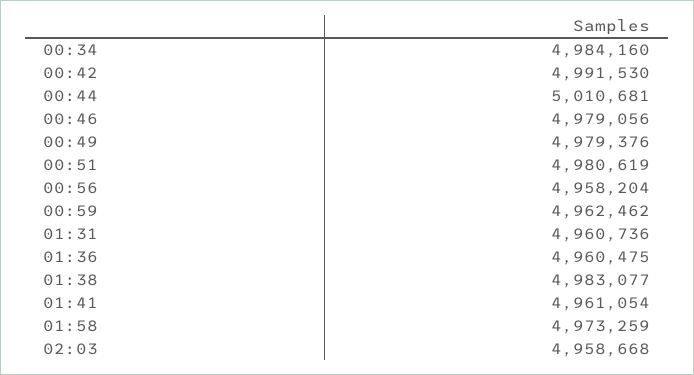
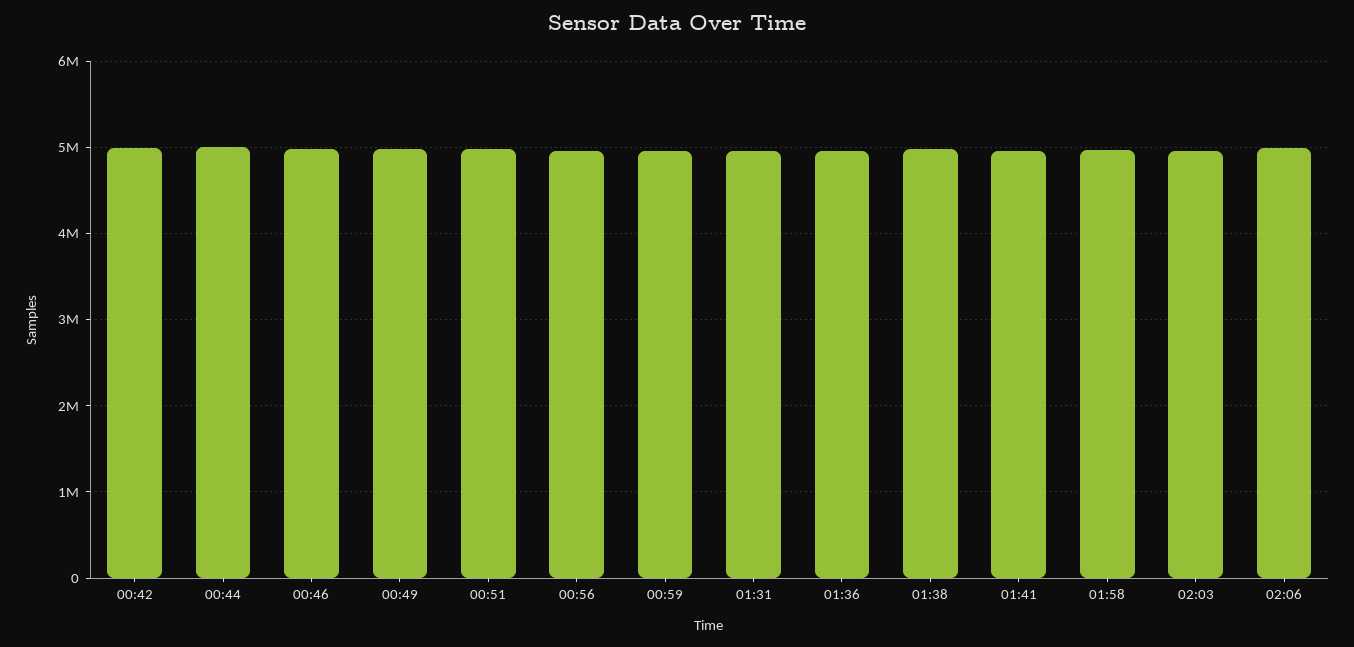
00:34: 4984160 -> none
02:06: none -> 5000000

